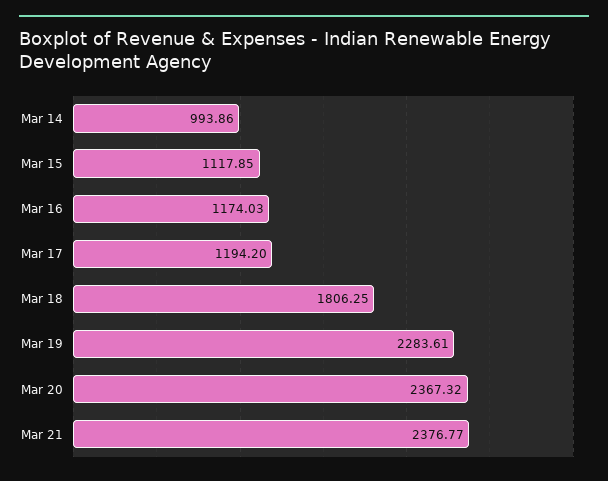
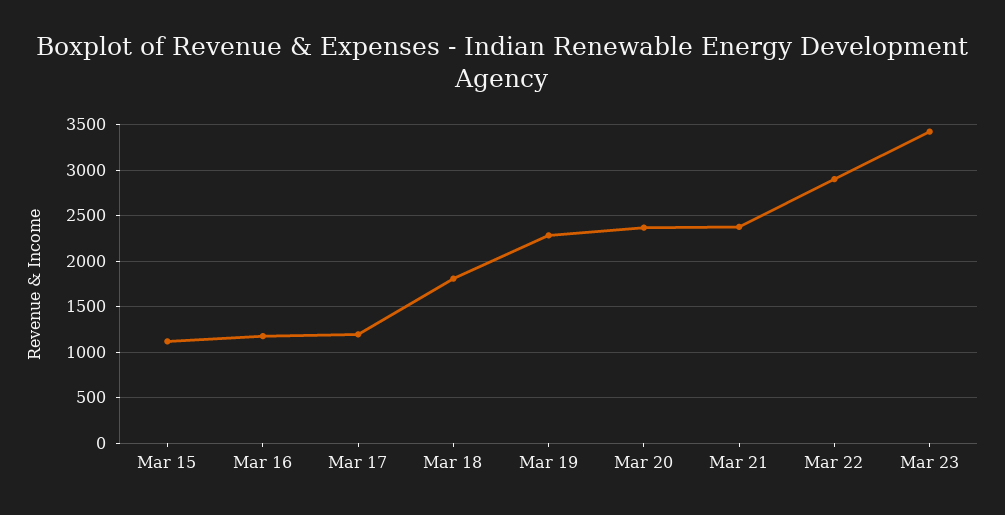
Mar 14: 993.86 -> none
Mar 22: none -> 2900
Mar 23: none -> 3400

